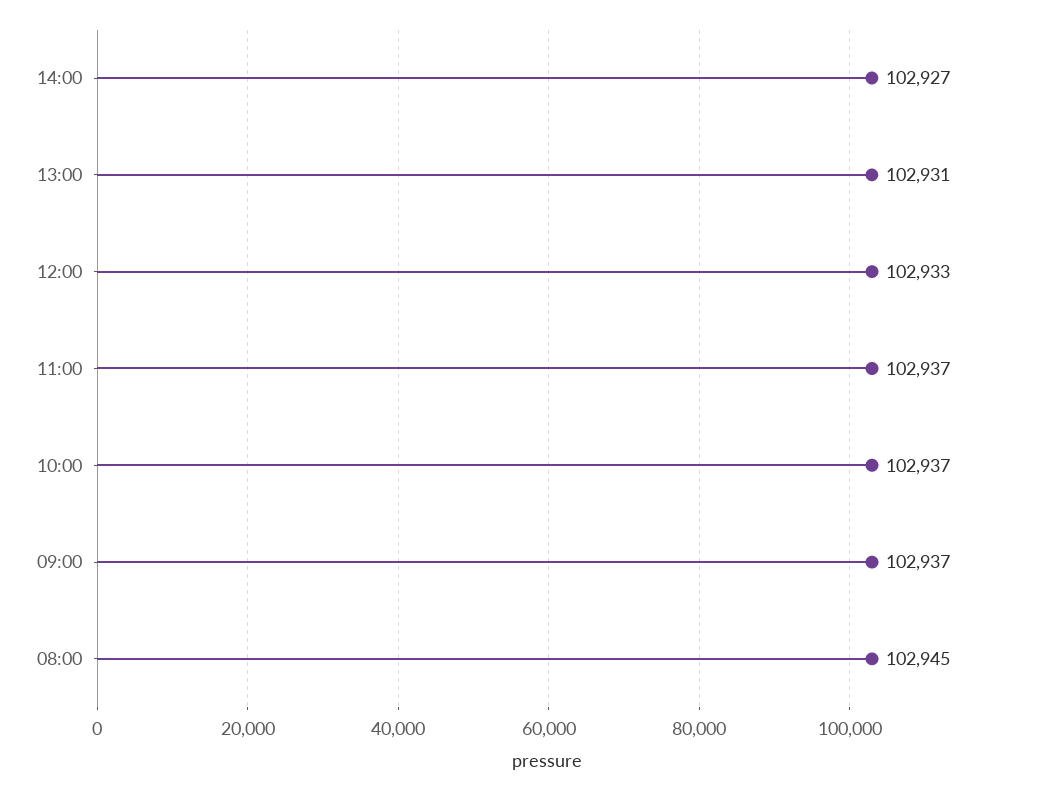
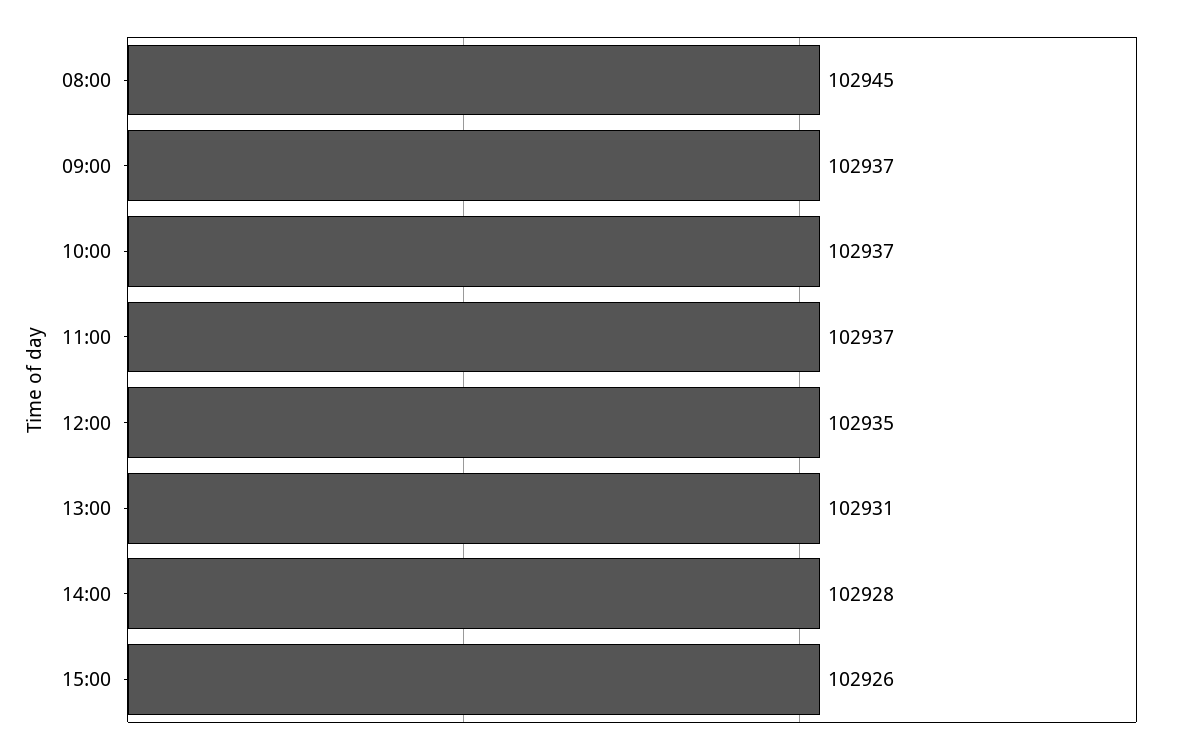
14:00: 102927 -> 102928
12:00: 102933 -> 102935
15:00: none -> 102926

